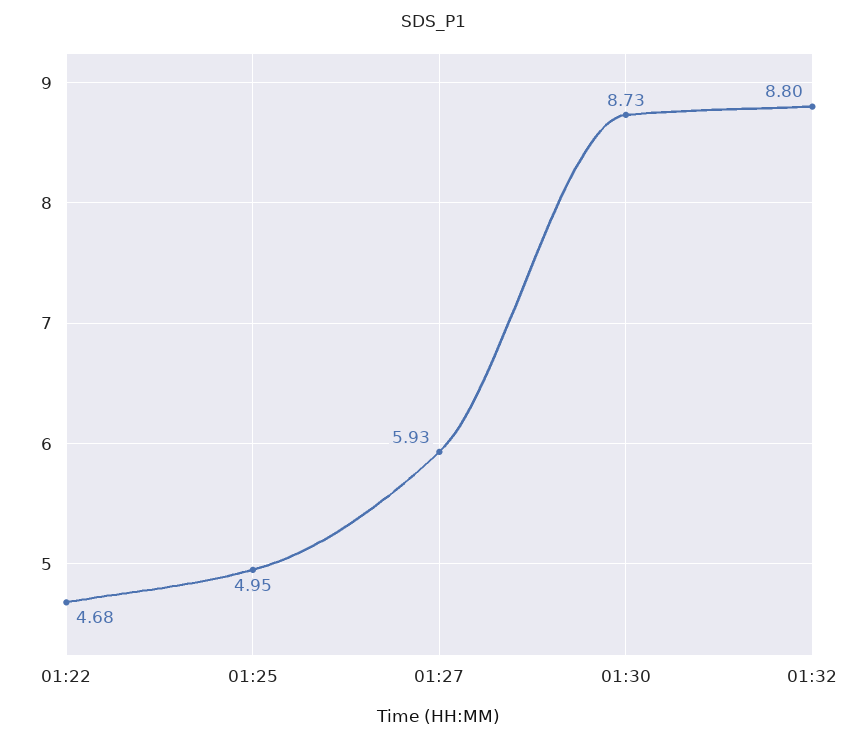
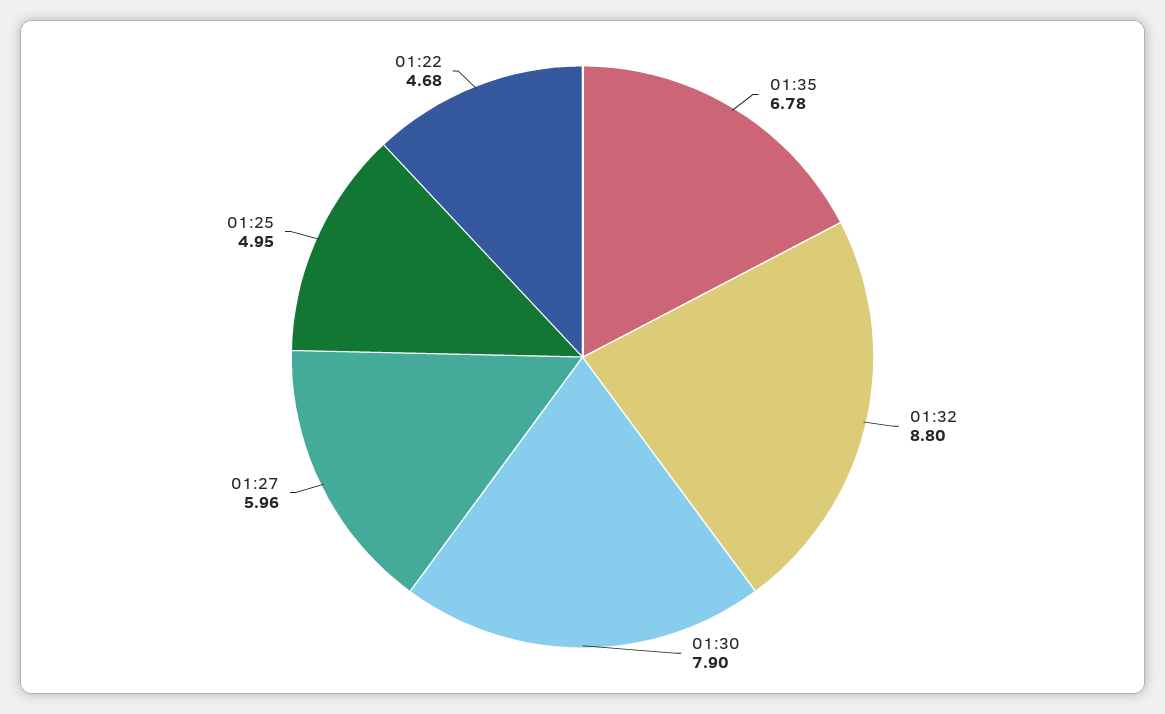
01:27: 5.93 -> 5.96
01:30: 8.73 -> 7.9
01:35: none -> 6.78

